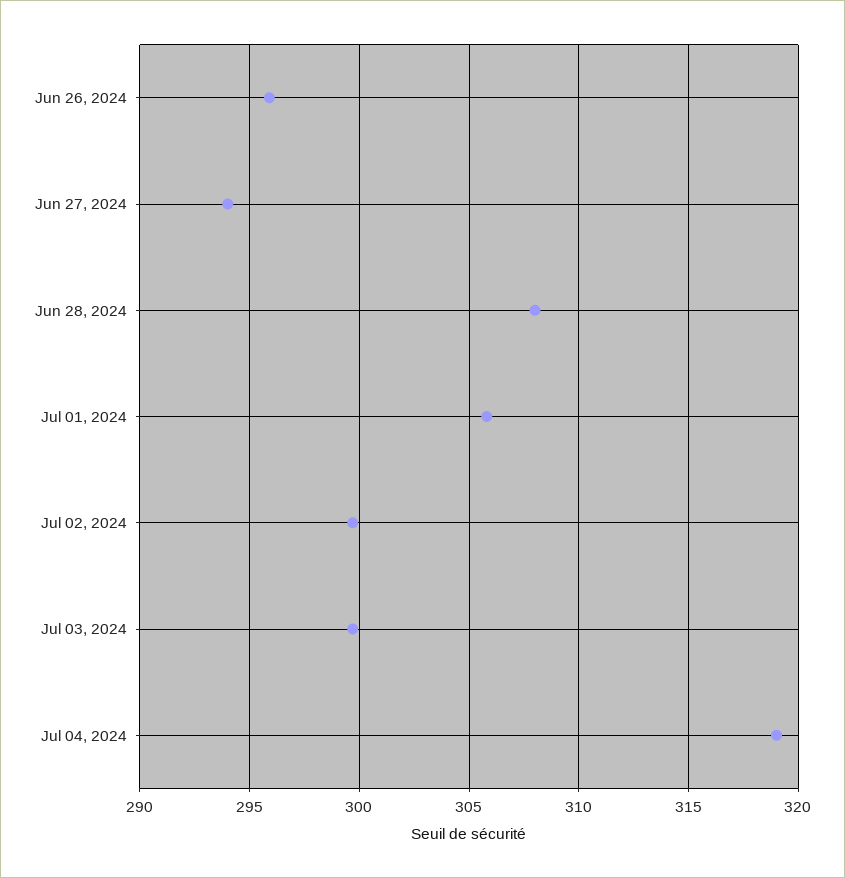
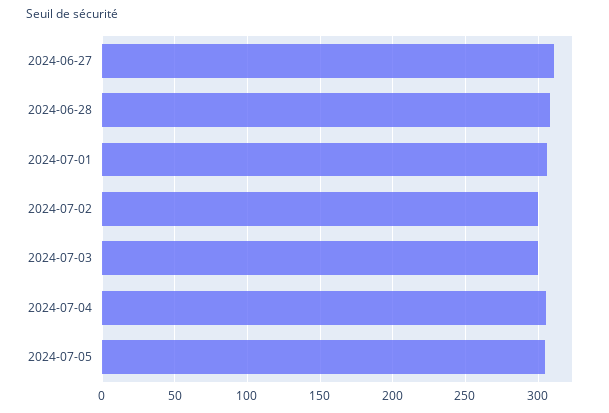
Jun 26, 2024: 296 -> none
Jun 27, 2024: 294 -> 310
Jul 04, 2024: 319 -> 305
2024-07-05: none -> 305

